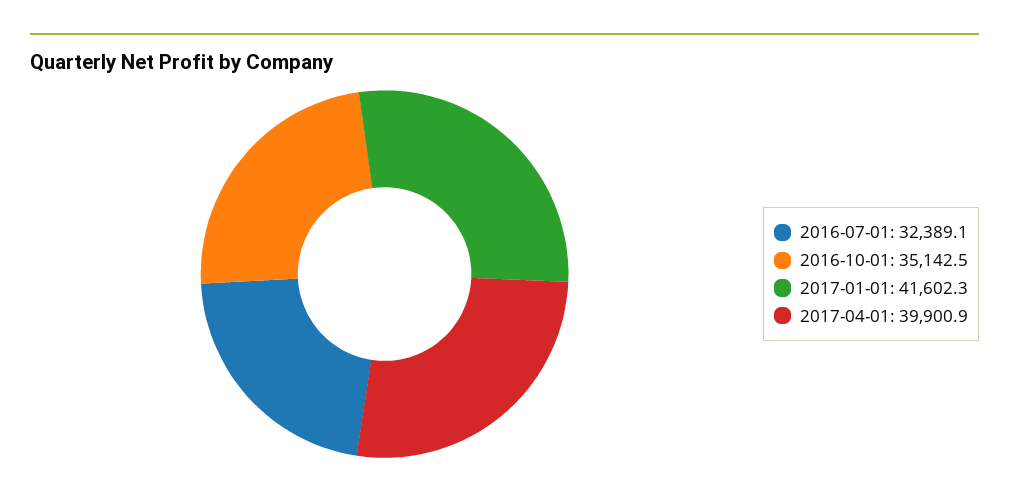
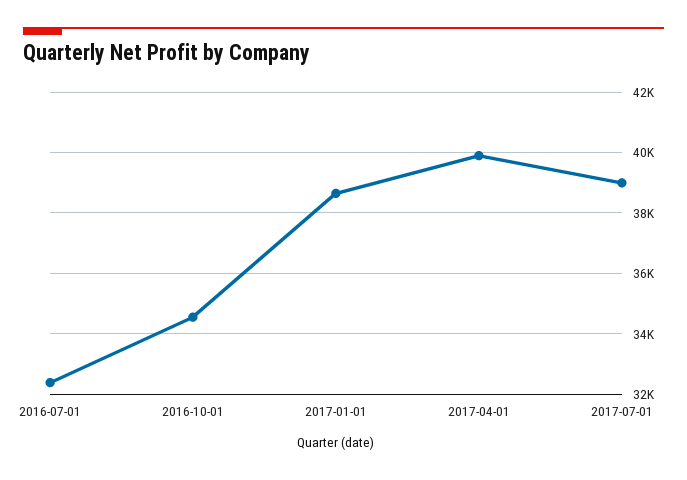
2016-10-01: 35142.5 -> 34600
2017-01-01: 41602.3 -> 38600
2017-07-01: none -> 39000

